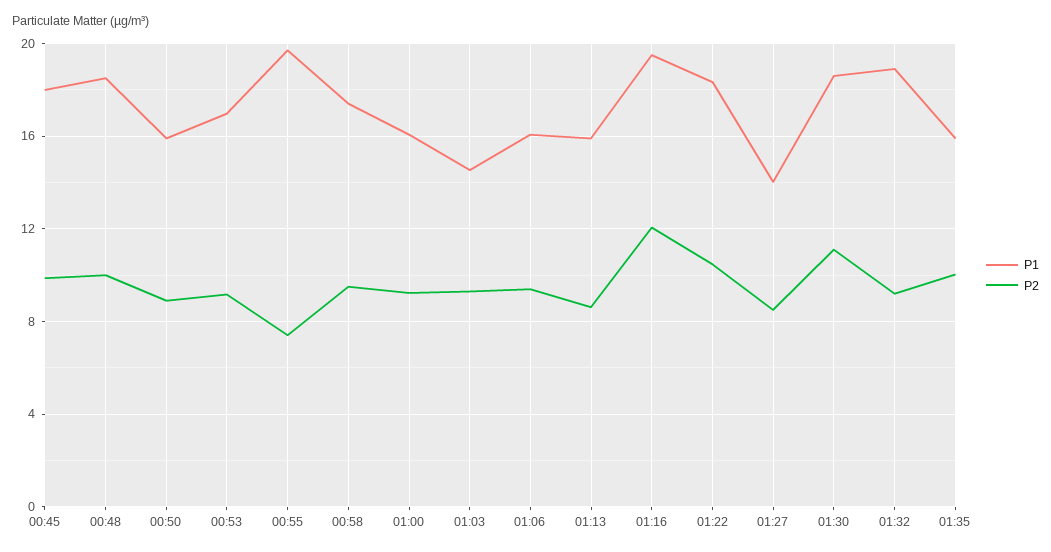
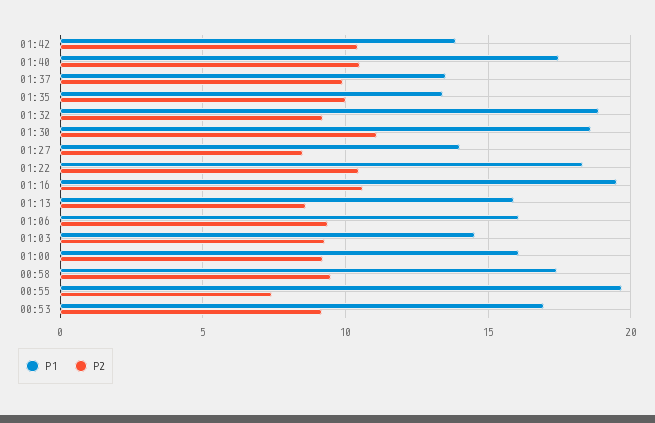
P1, 00:45: 18 -> none
P2, 00:45: 10 -> none
P1, 00:48: 18.5 -> none
P2, 00:48: 10 -> none
P1, 00:50: 16 -> none
P2, 00:50: 9 -> none
P2, 01:16: 12 -> 10.5
P1, 01:35: 16 -> 13.5
P1, 01:42: none -> 14
P2, 01:42: none -> 10.5
P1, 01:40: none -> 17.5
P2, 01:40: none -> 10.5
P1, 01:37: none -> 13.5
P2, 01:37: none -> 10

